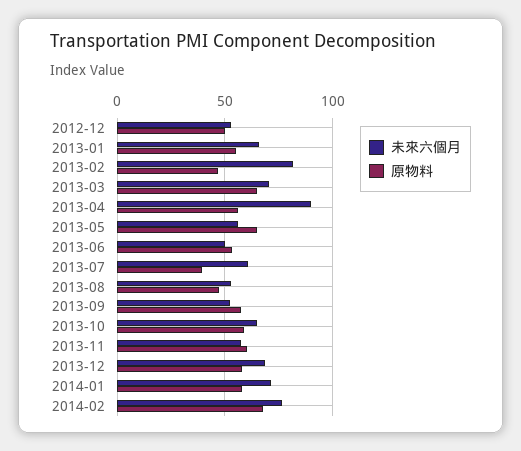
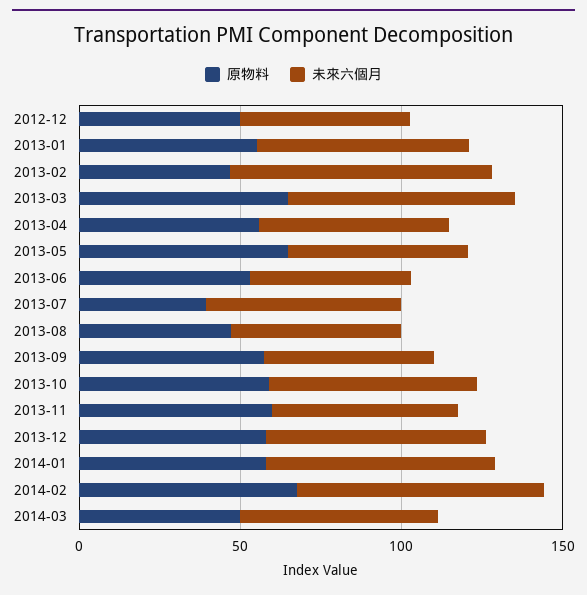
未來六個月, 2013-04: 90 -> 60
原物料, 2014-03: none -> 50
未來六個月, 2014-03: none -> 60

